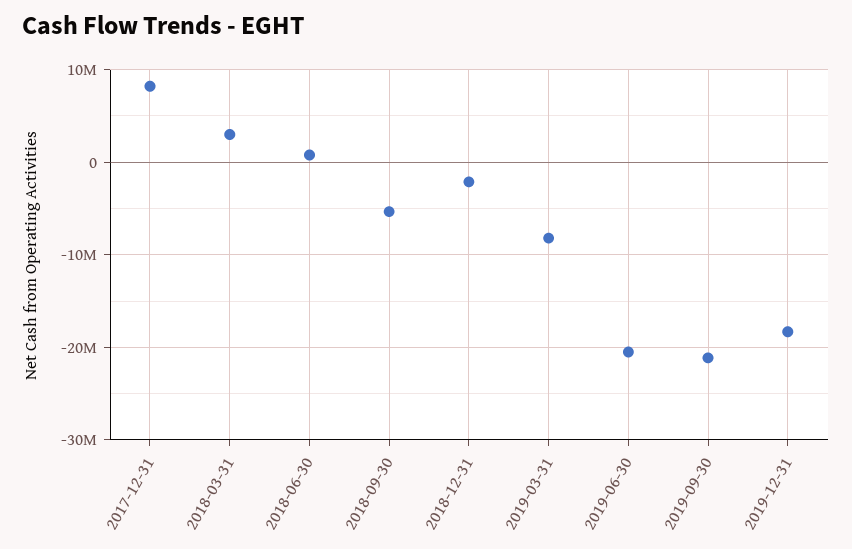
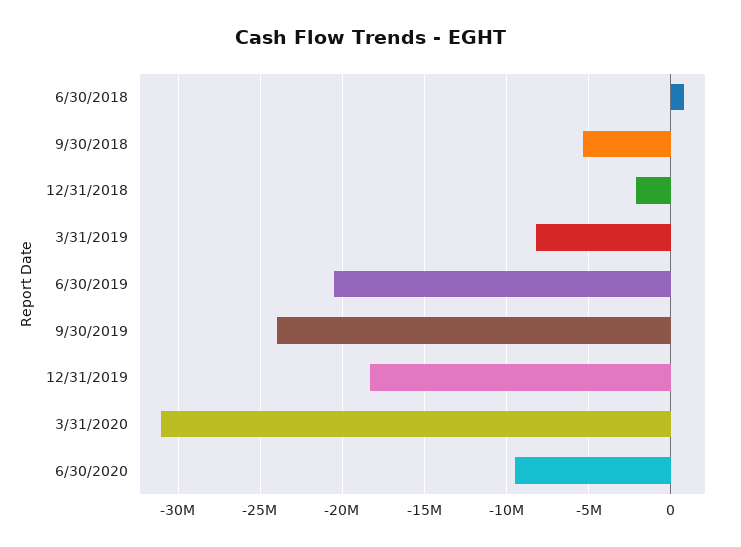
2017-12-31: 8000000 -> none
2018-03-31: 3000000 -> none
2019-09-30: -21000000 -> -24000000
3/31/2020: none -> -31000000
6/30/2020: none -> -9500000

